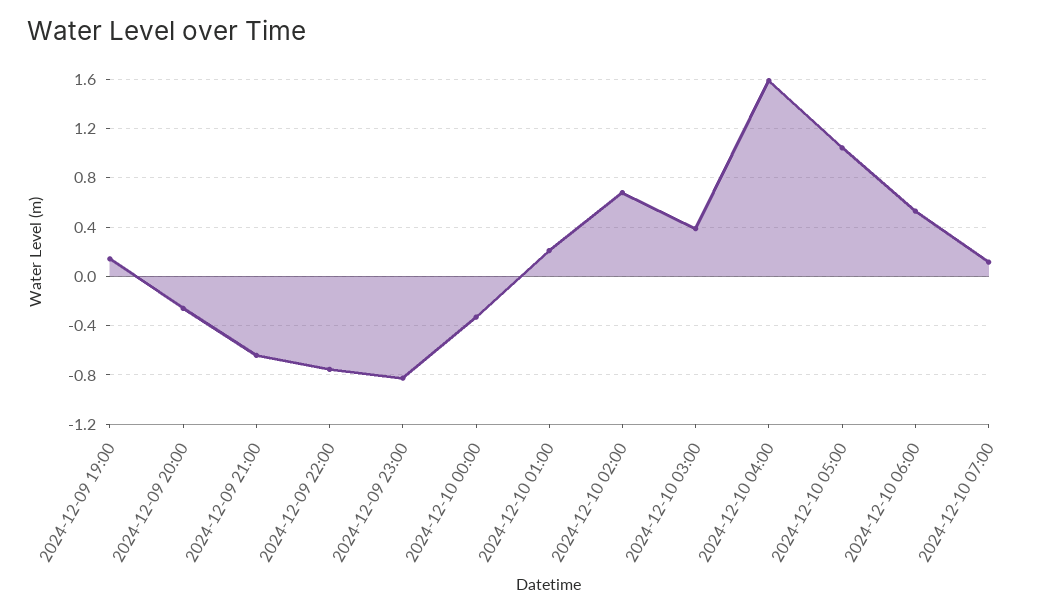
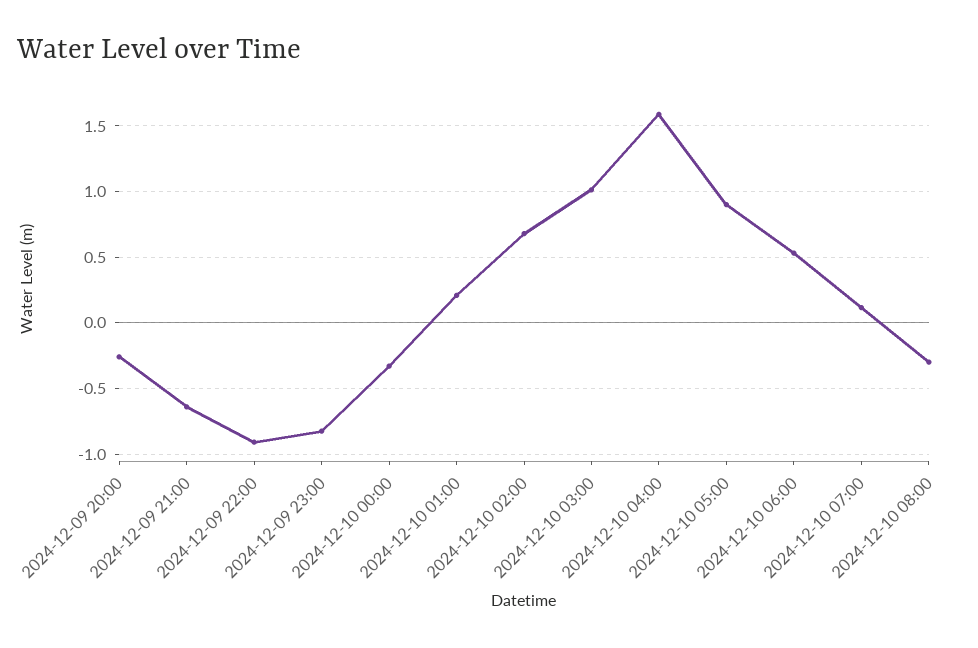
2024-12-09 19:00: 0.15 -> none
2024-12-09 22:00: -0.75 -> -0.9
2024-12-10 03:00: 0.4 -> 1
2024-12-10 05:00: 1.05 -> 0.9
2024-12-10 08:00: none -> -0.3

